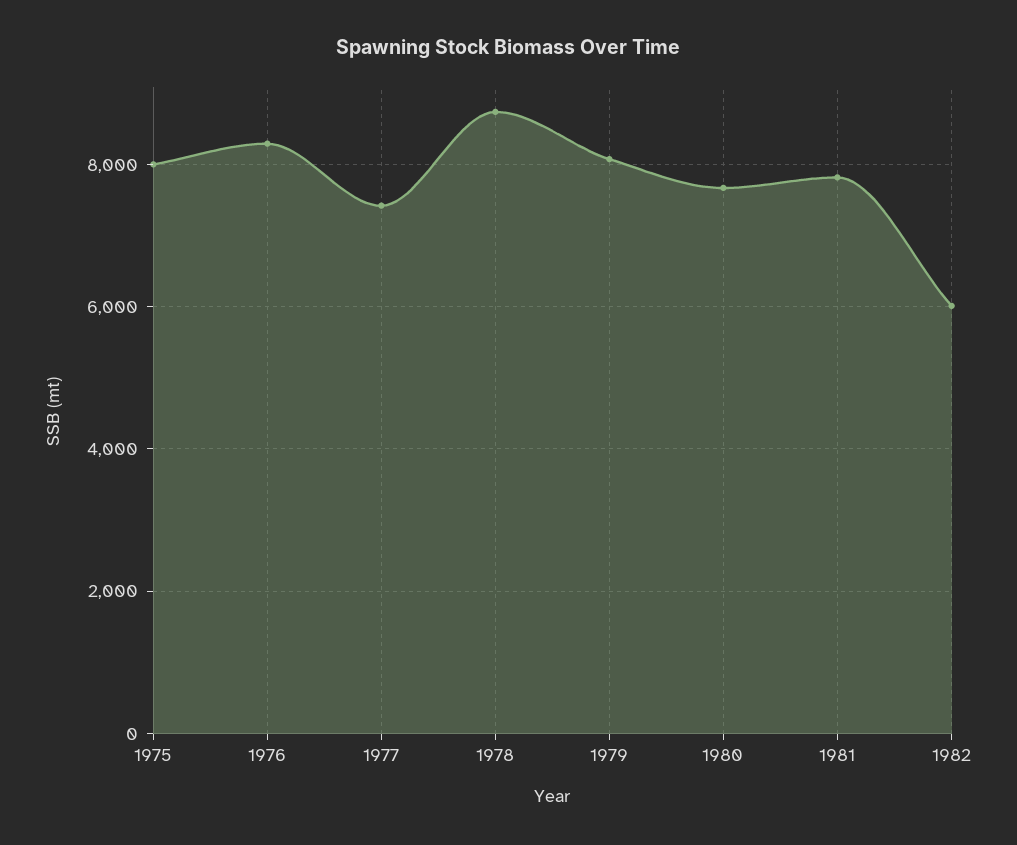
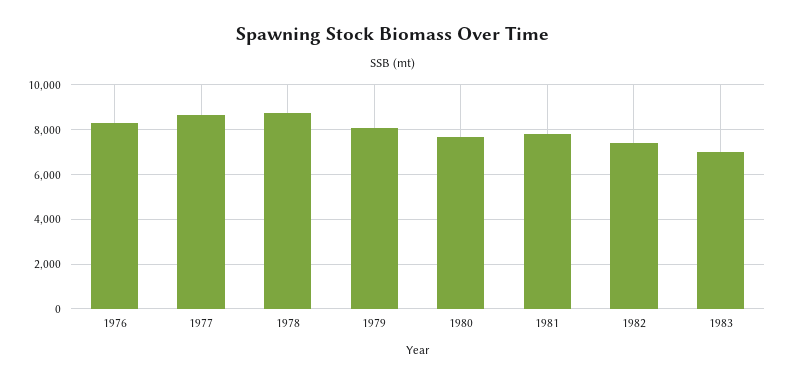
1975: 8000 -> none
1977: 7400 -> 8500
1982: 6000 -> 7500
1983: none -> 7000

